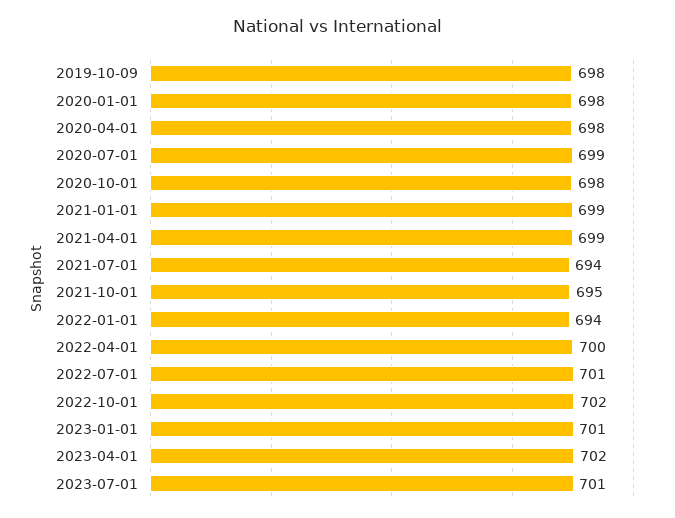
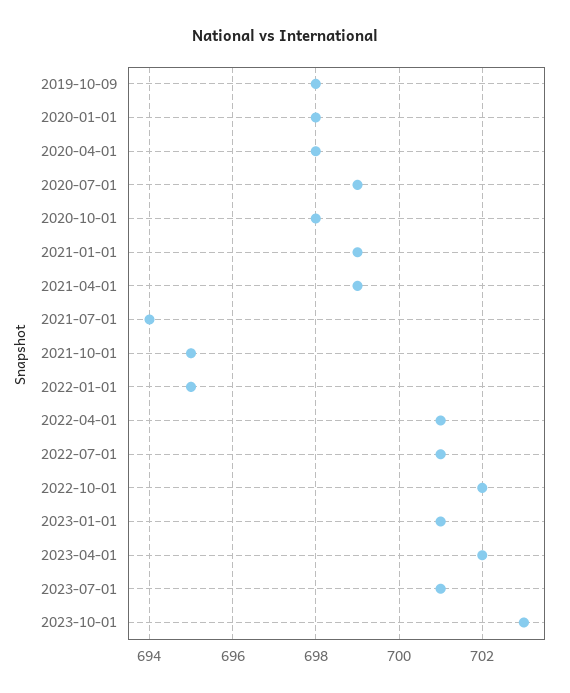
2022-01-01: 694 -> 695
2022-04-01: 700 -> 701
2023-10-01: none -> 703

